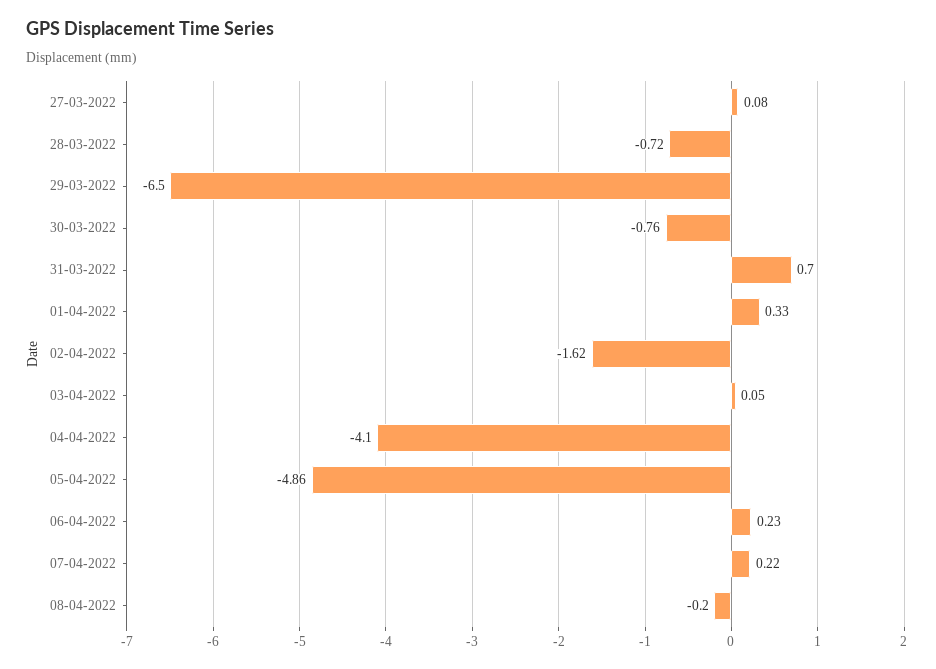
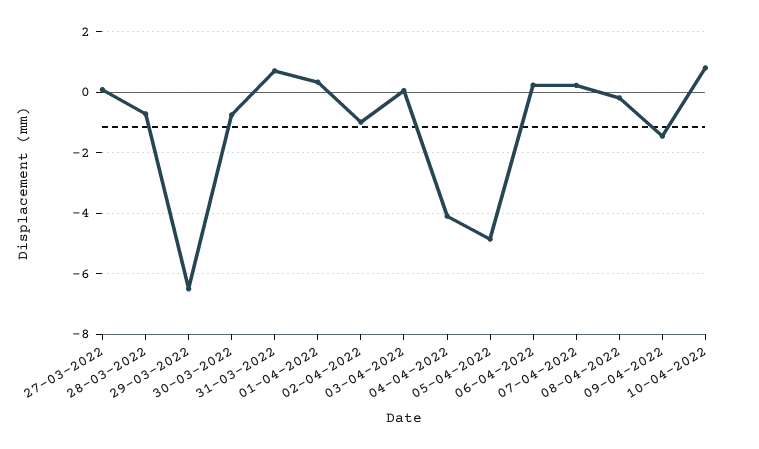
02-04-2022: -1.62 -> -1
09-04-2022: none -> -1.4
10-04-2022: none -> 0.8

